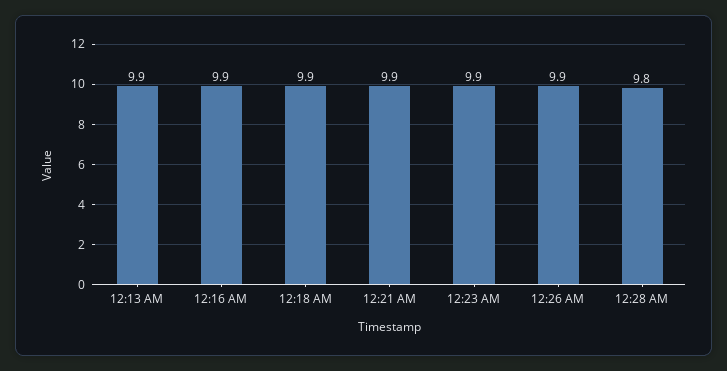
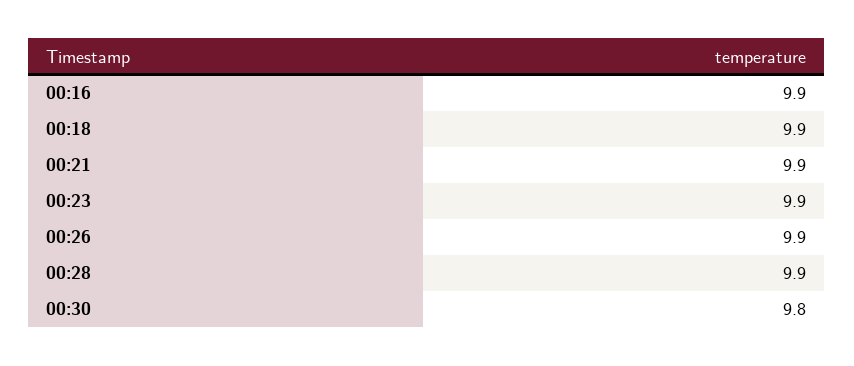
12:13 AM: 9.9 -> none
12:28 AM: 9.8 -> 9.9
00:30: none -> 9.8

